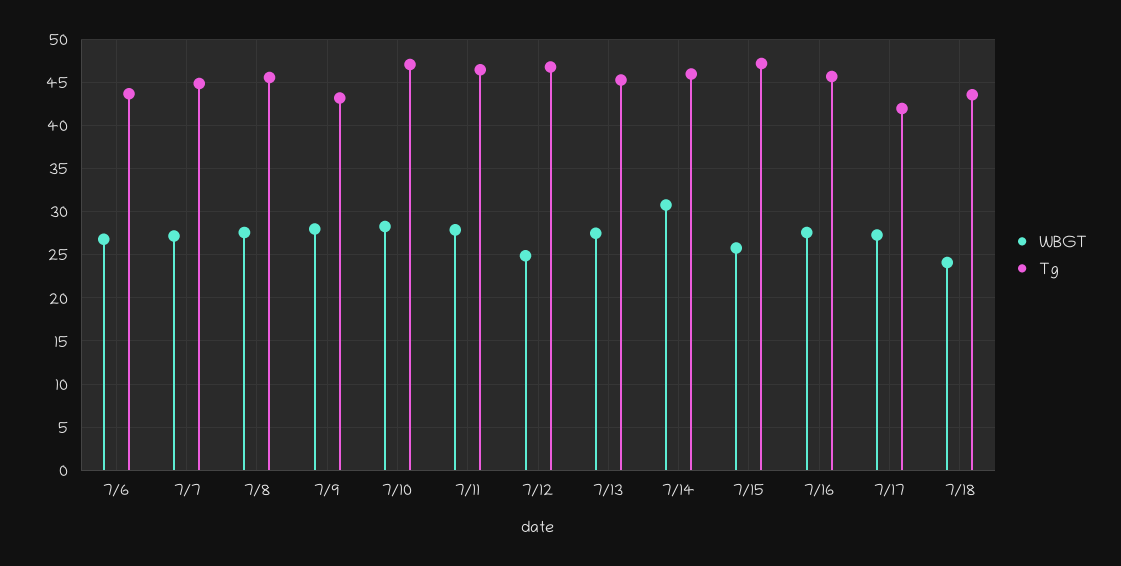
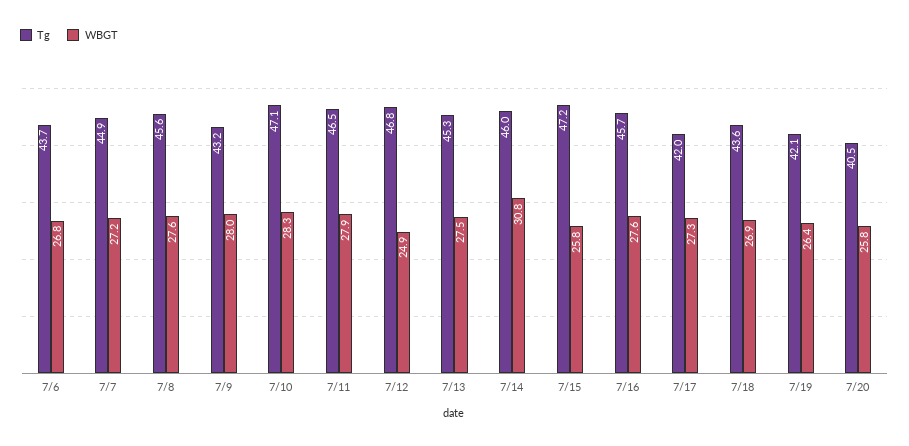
WBGT, 7/18: 24 -> 26.9
Tg, 7/19: none -> 42.1
WBGT, 7/19: none -> 26.4
Tg, 7/20: none -> 40.5
WBGT, 7/20: none -> 25.8

